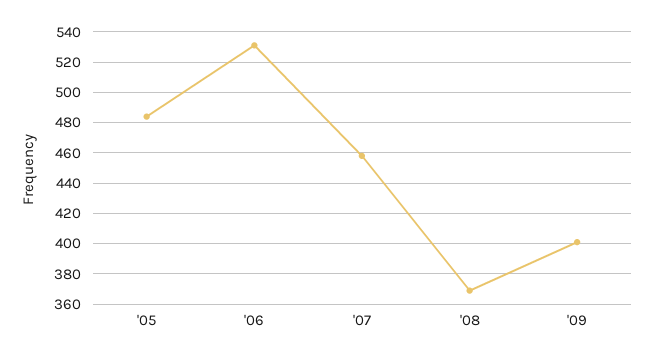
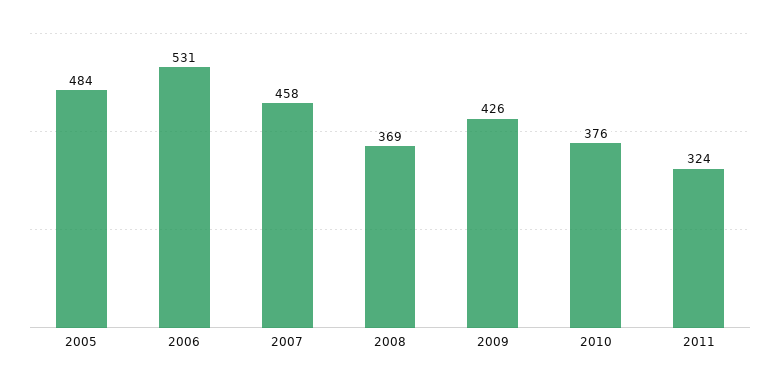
'09: 400 -> 426
2010: none -> 376
2011: none -> 324

